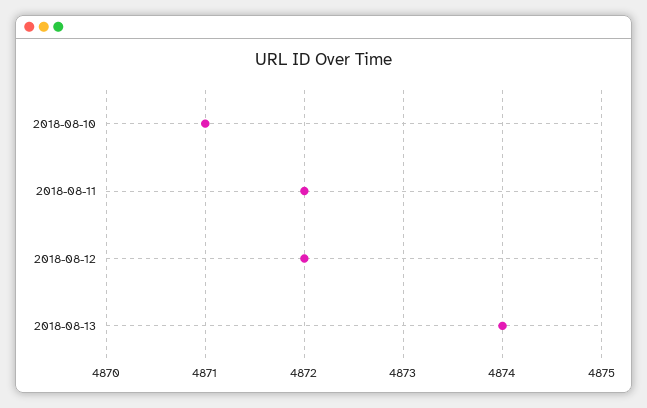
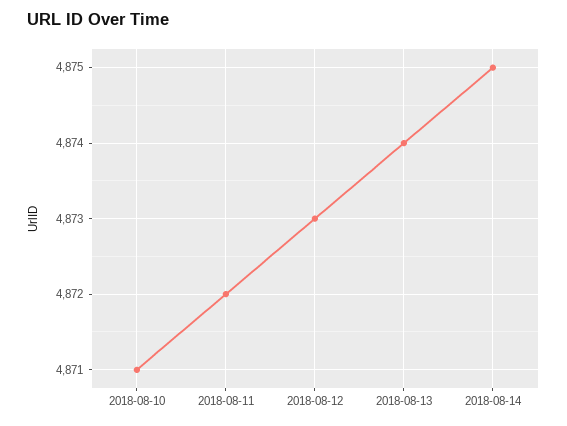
2018-08-12: 4872 -> 4873
2018-08-14: none -> 4875

